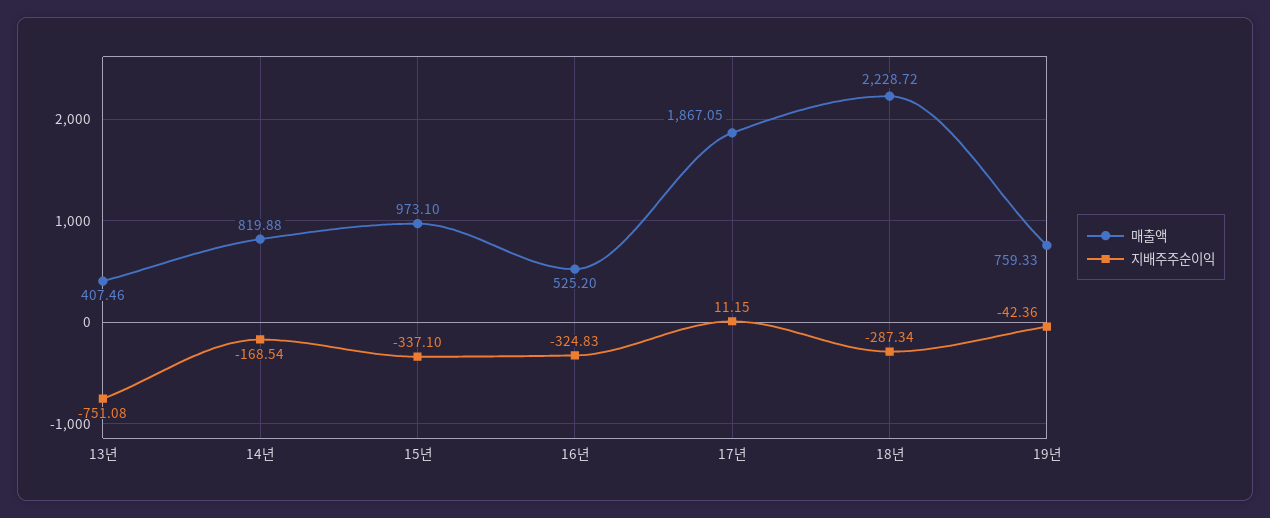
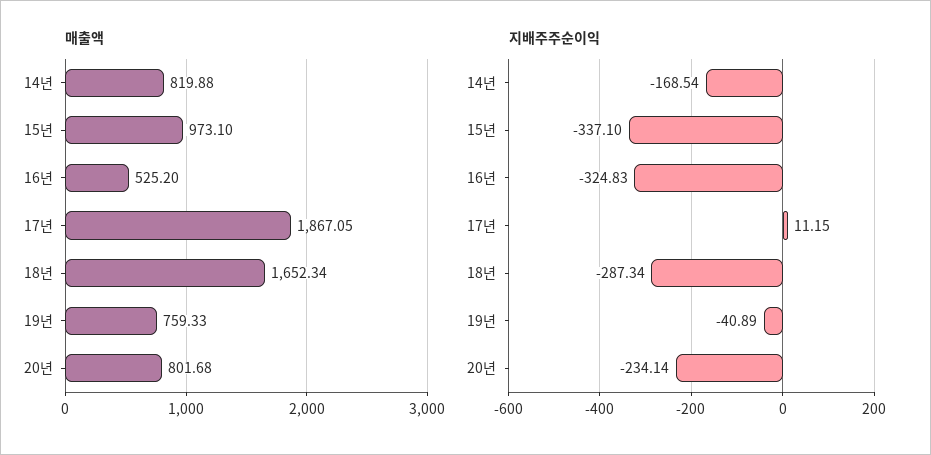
매출액, 13년: 407.46 -> none
지배주주순이익, 13년: -751.08 -> none
매출액, 18년: 2228.72 -> 1652.34
지배주주순이익, 19년: -42.36 -> -40.89
매출액, 20년: none -> 801.68
지배주주순이익, 20년: none -> -234.14

